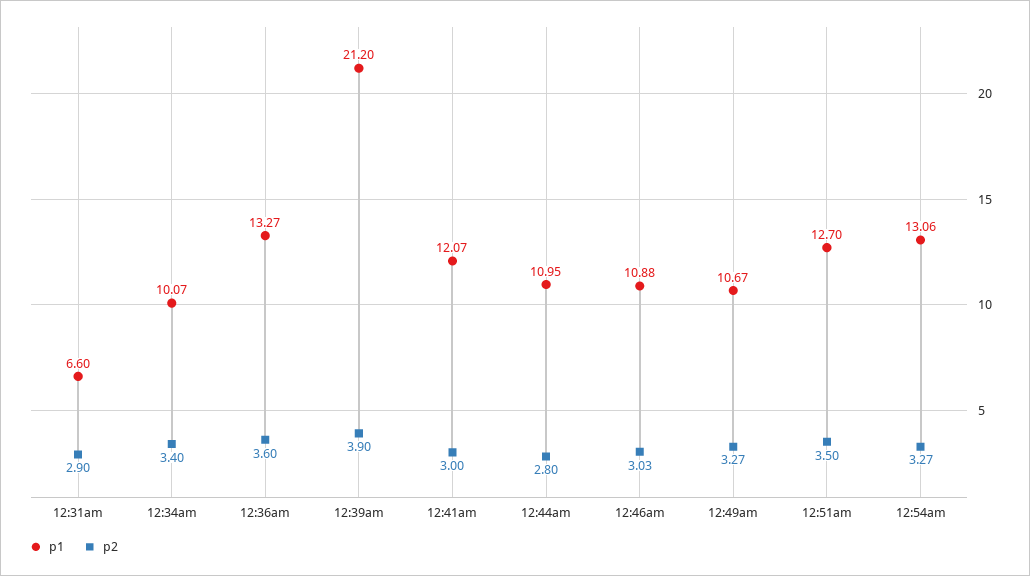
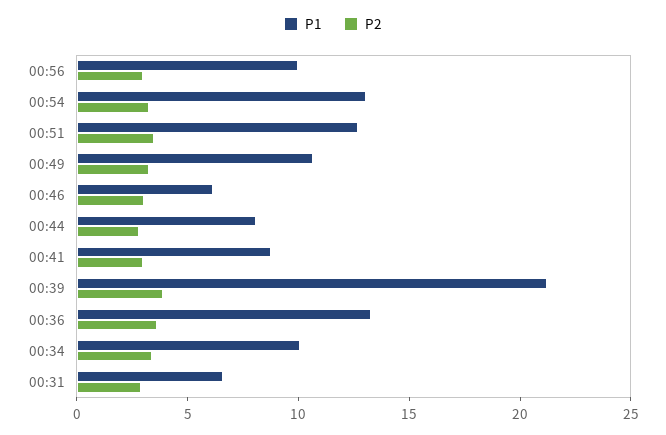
p1, 12:41am: 12.07 -> 9
p1, 12:44am: 10.95 -> 8
p1, 12:46am: 10.88 -> 6
p1, 00:56: none -> 10
p2, 00:56: none -> 3

